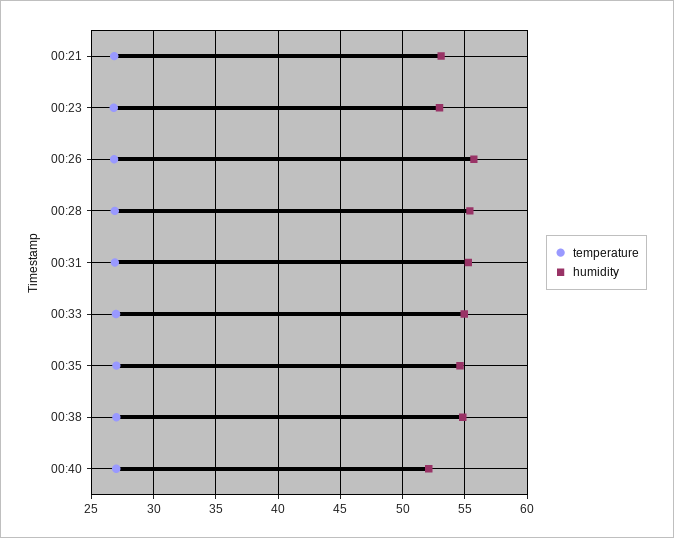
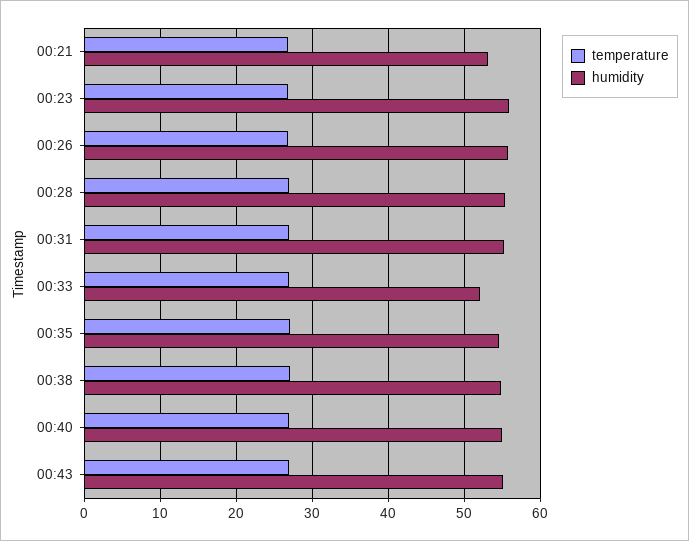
humidity, 00:23: 53 -> 56
humidity, 00:33: 55 -> 52
humidity, 00:40: 52 -> 55
temperature, 00:43: none -> 27
humidity, 00:43: none -> 55

